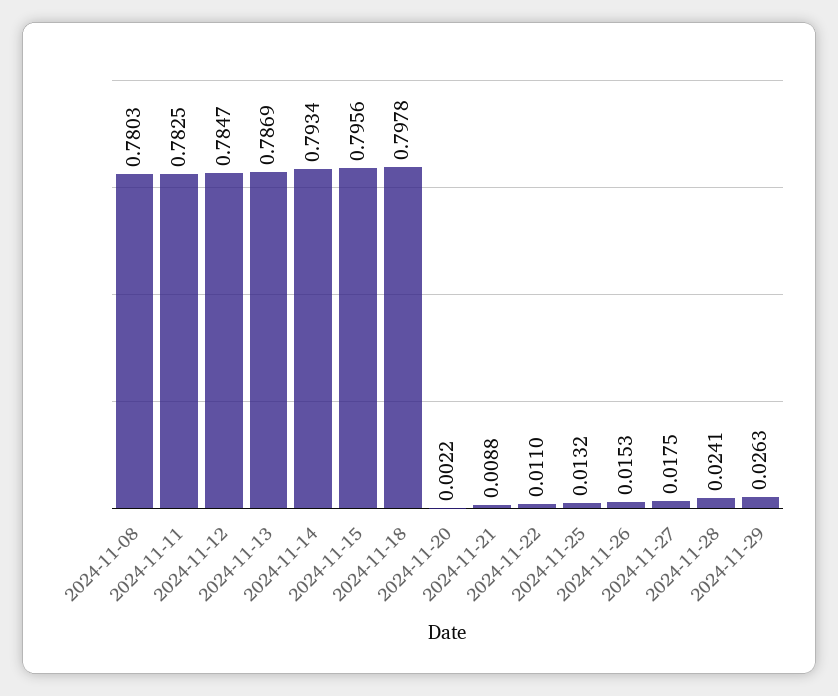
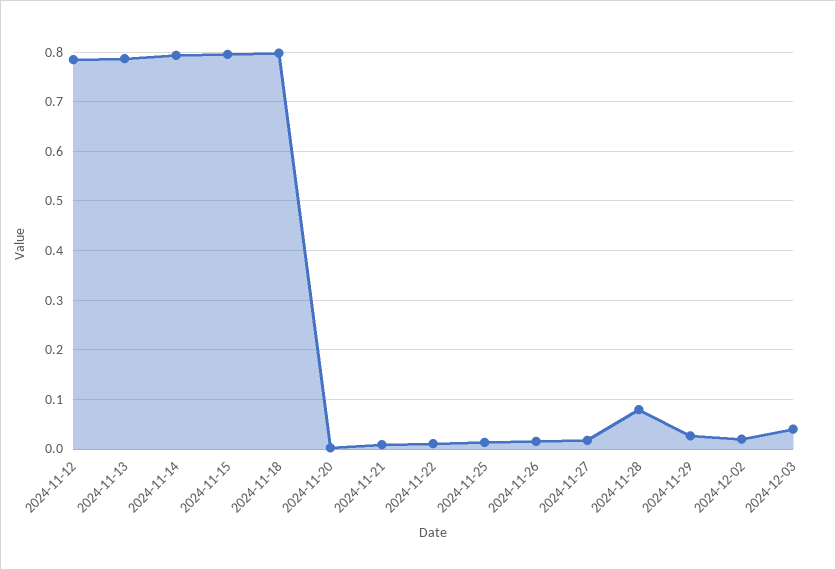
2024-11-08: 0.7803 -> none
2024-11-11: 0.7825 -> none
2024-11-28: 0.0241 -> 0.08
2024-12-02: none -> 0.02
2024-12-03: none -> 0.04

